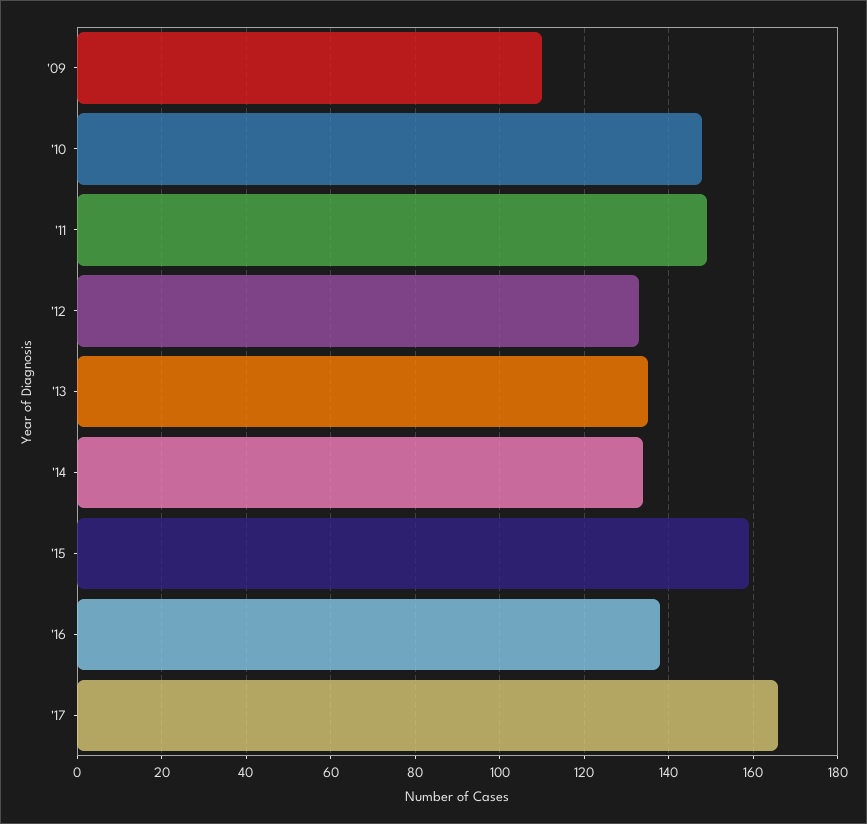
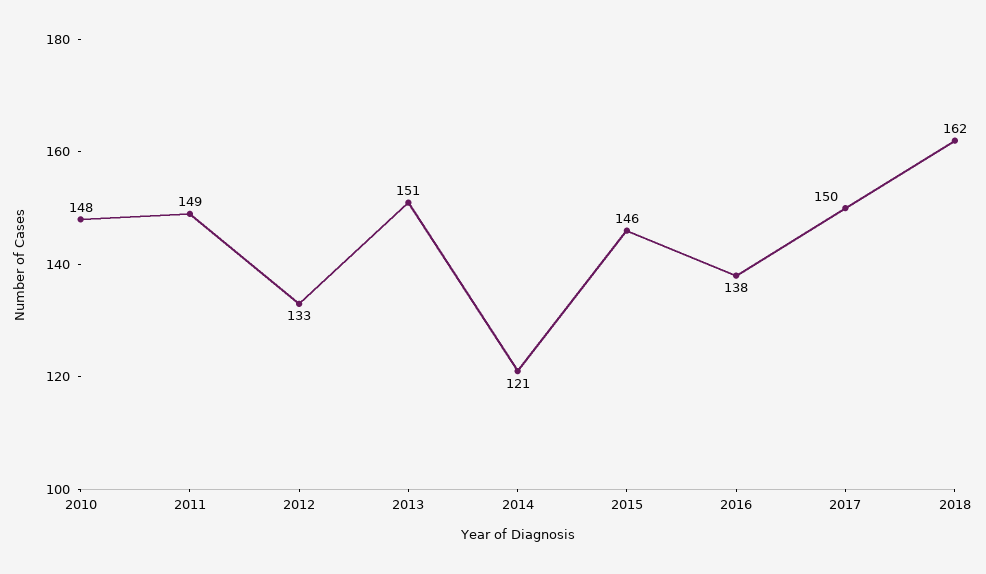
'09: 110 -> none
'13: 135 -> 151
'14: 135 -> 121
'15: 160 -> 146
'17: 165 -> 150
2018: none -> 162

